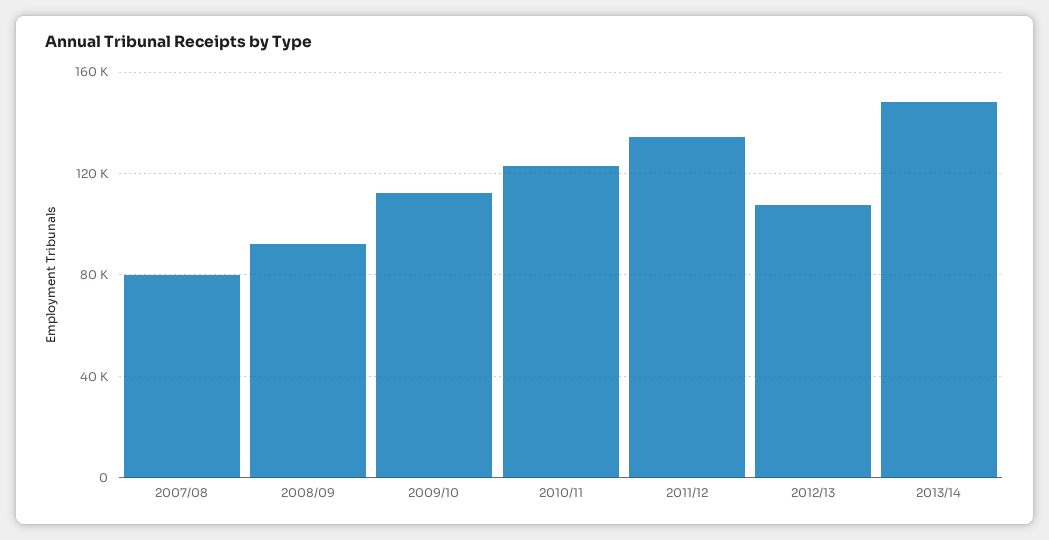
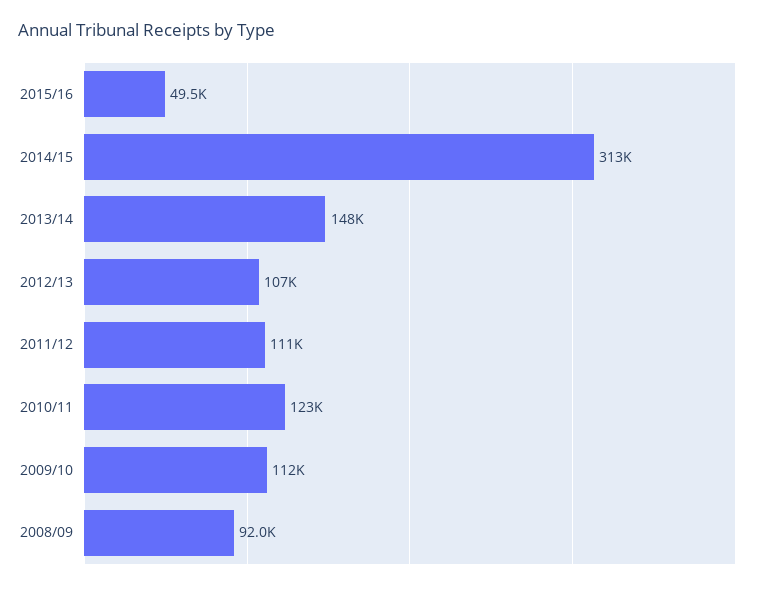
2007/08: 80000 -> none
2011/12: 135000 -> 111000
2015/16: none -> 49500
2014/15: none -> 313000

